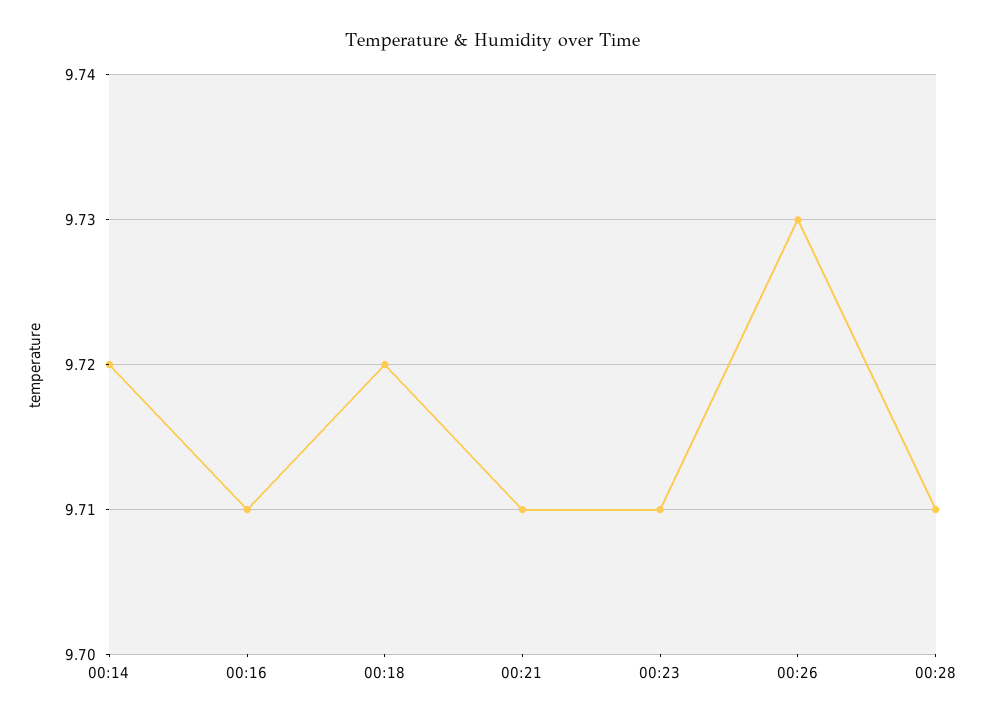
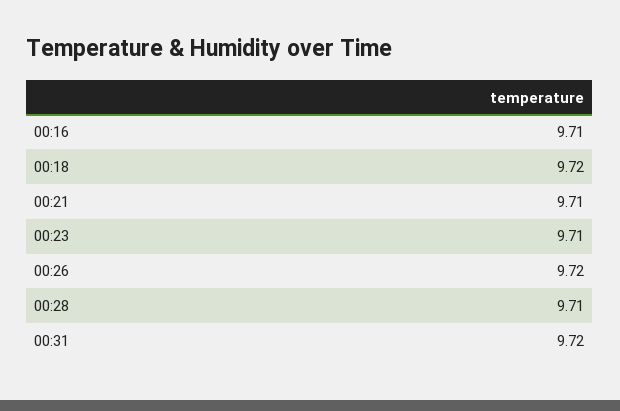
00:14: 9.72 -> none
00:26: 9.73 -> 9.72
00:31: none -> 9.72

